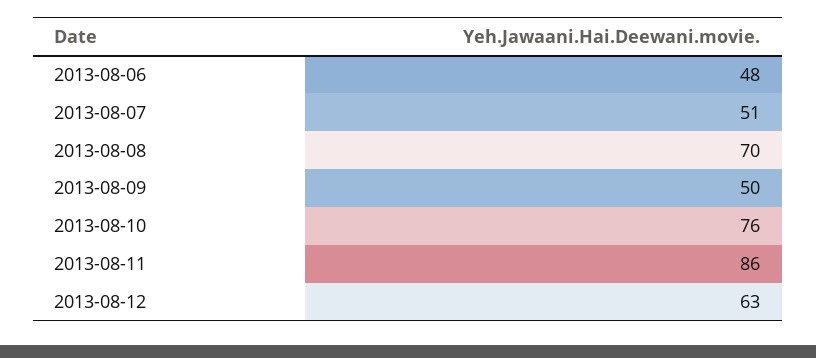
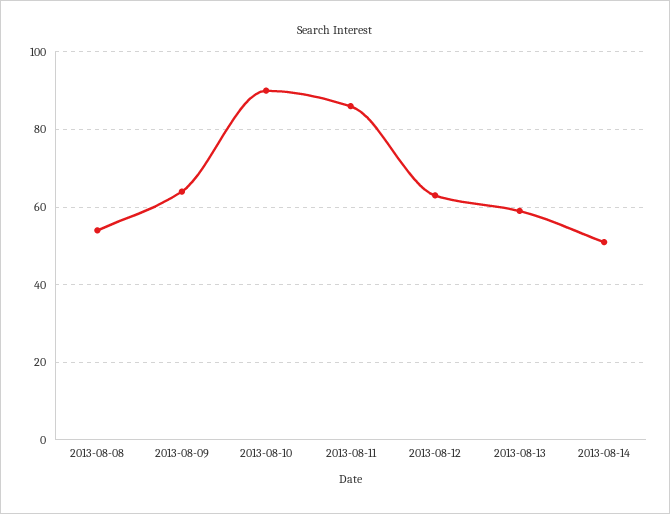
2013-08-06: 48 -> none
2013-08-07: 51 -> none
2013-08-08: 70 -> 55
2013-08-09: 50 -> 65
2013-08-10: 76 -> 90
2013-08-13: none -> 60
2013-08-14: none -> 50

